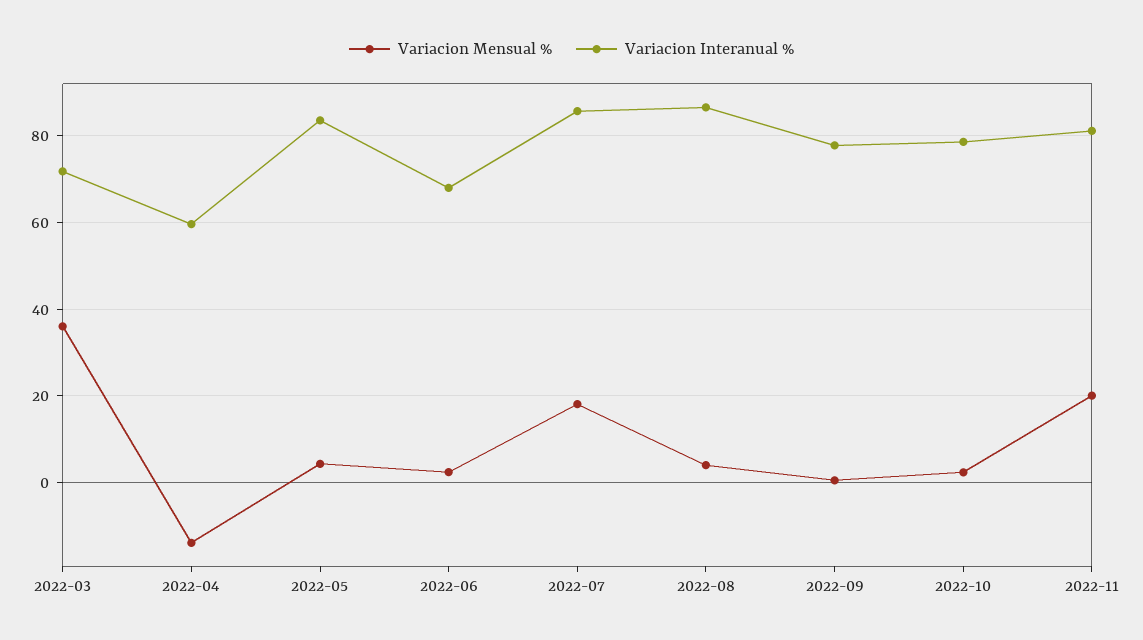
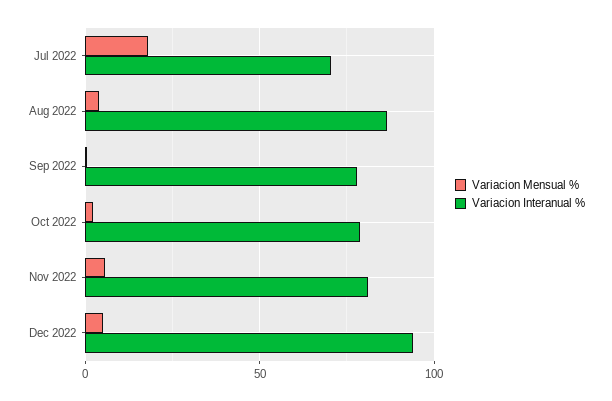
Variacion Mensual %, 2022-03: 36 -> none
Variacion Interanual %, 2022-03: 72 -> none
Variacion Mensual %, 2022-04: -14 -> none
Variacion Interanual %, 2022-04: 60 -> none
Variacion Mensual %, 2022-05: 4 -> none
Variacion Interanual %, 2022-05: 84 -> none
Variacion Mensual %, 2022-06: 2 -> none
Variacion Interanual %, 2022-06: 68 -> none
Variacion Interanual %, 2022-07: 86 -> 70
Variacion Mensual %, 2022-11: 20 -> 5
Variacion Mensual %, Dec 2022: none -> 5
Variacion Interanual %, Dec 2022: none -> 95

